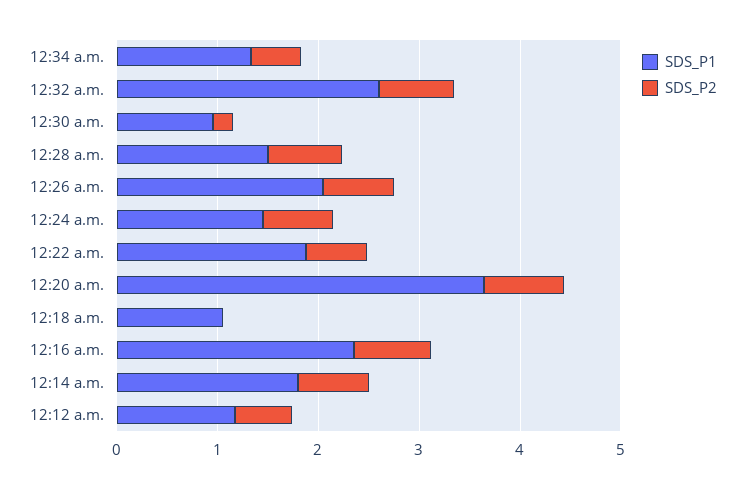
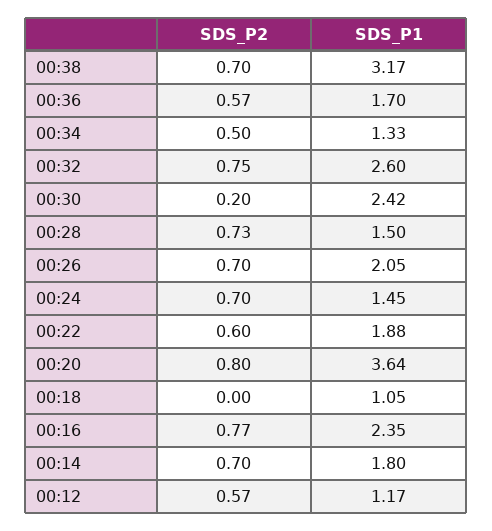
SDS_P1, 12:30 a.m.: 1 -> 2.42
SDS_P2, 00:38: none -> 0.7
SDS_P1, 00:38: none -> 3.17
SDS_P2, 00:36: none -> 0.57
SDS_P1, 00:36: none -> 1.7

